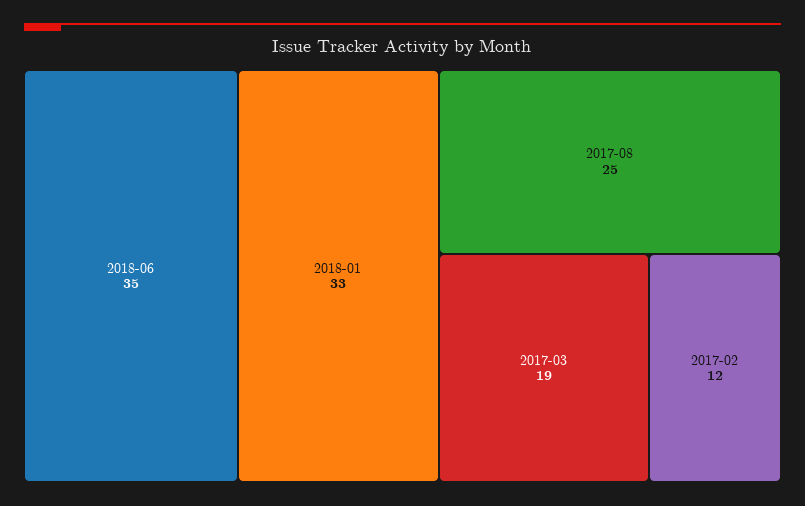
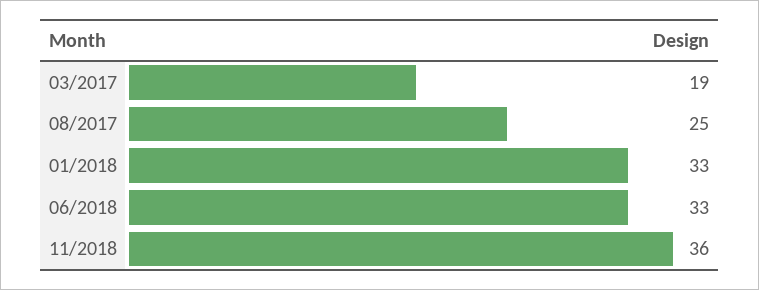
2018-06: 35 -> 33
2017-02: 12 -> none
11/2018: none -> 36

